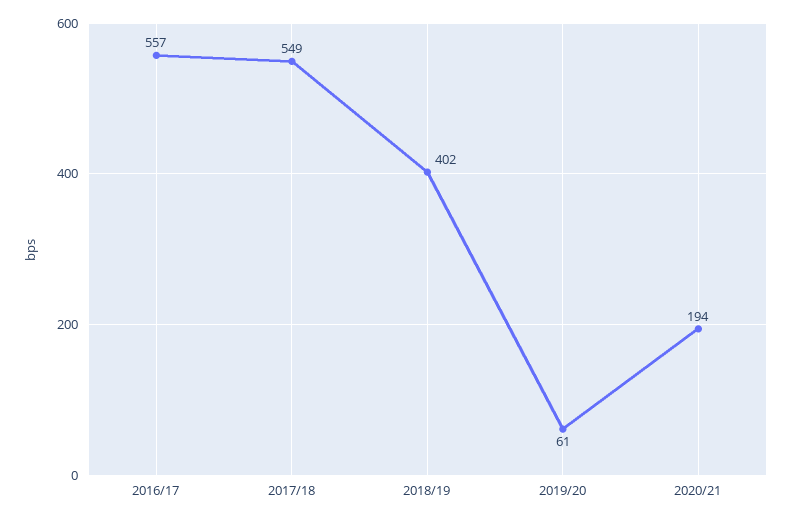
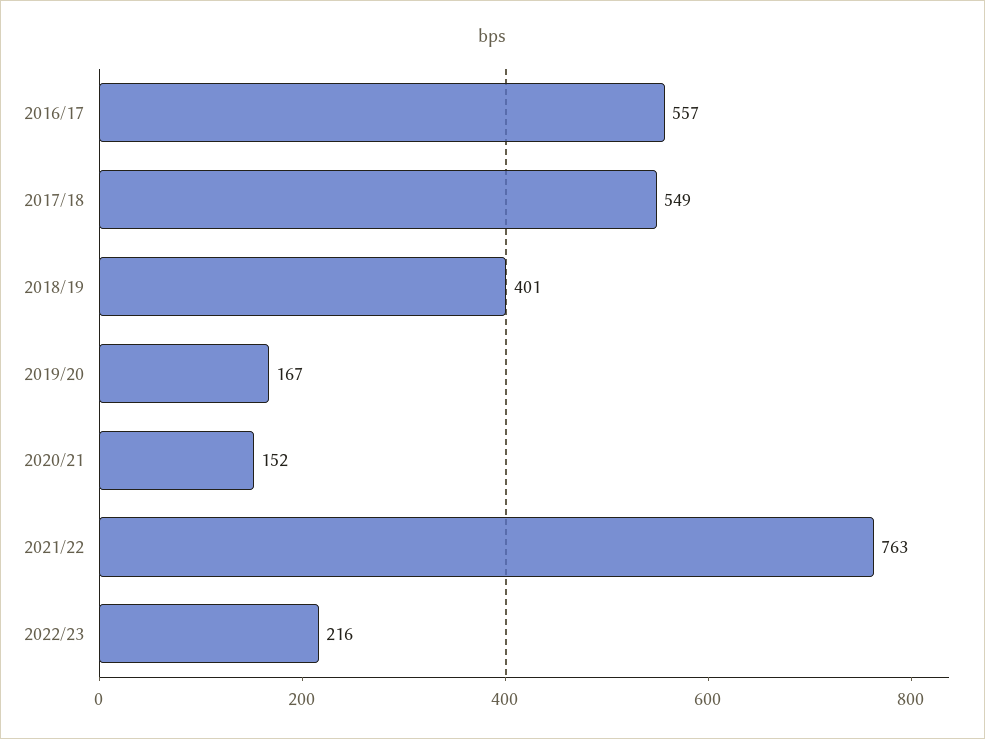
2018/19: 402 -> 401
2019/20: 61 -> 167
2020/21: 194 -> 152
2021/22: none -> 763
2022/23: none -> 216

